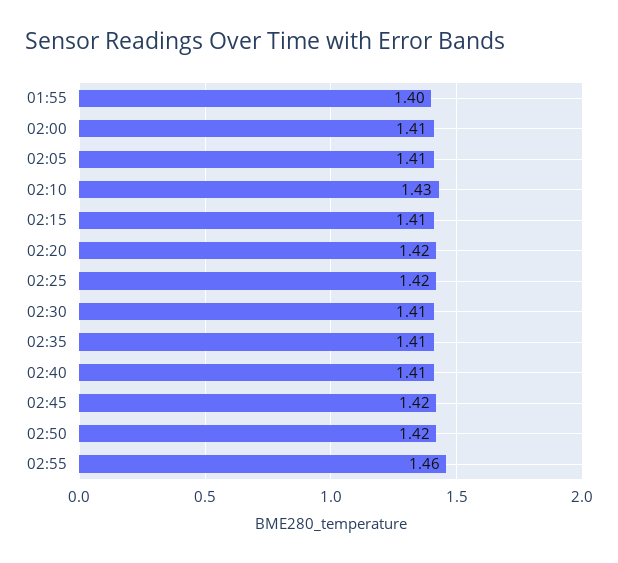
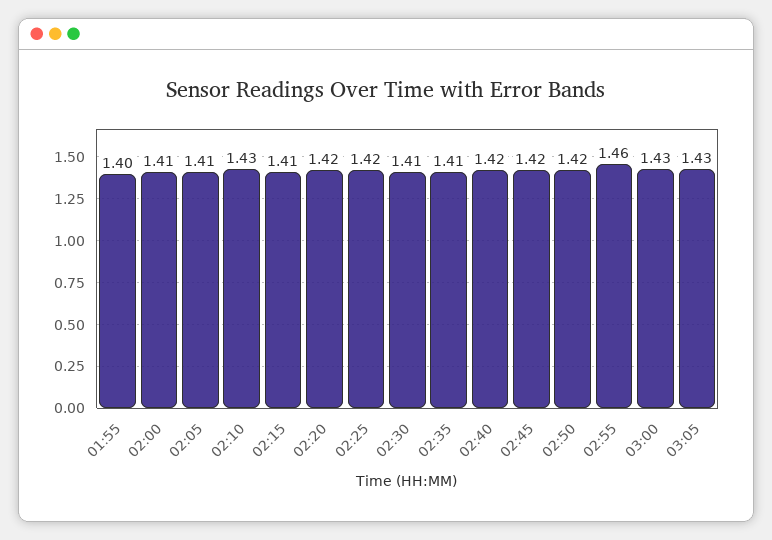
02:40: 1.41 -> 1.42
03:00: none -> 1.43
03:05: none -> 1.43

